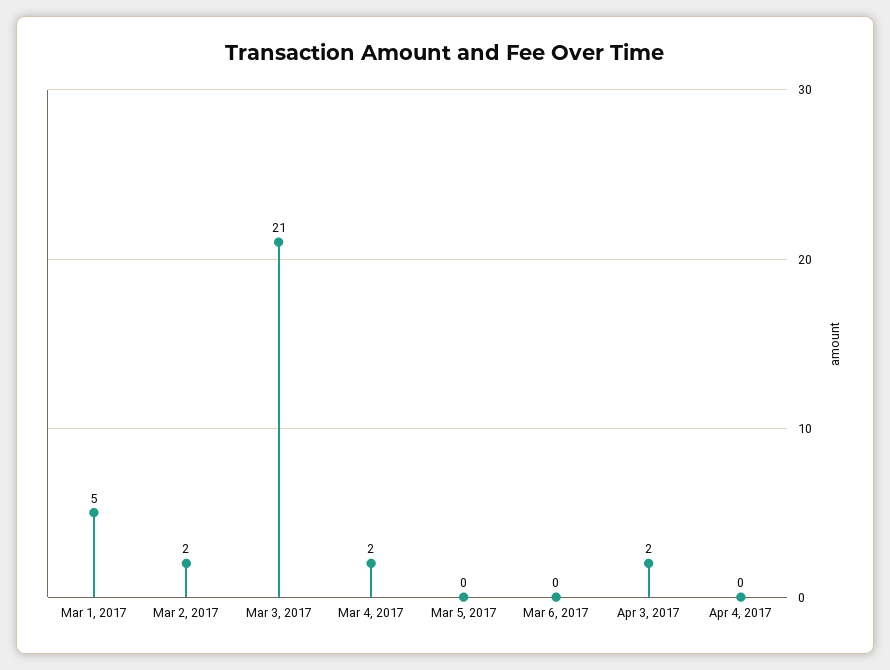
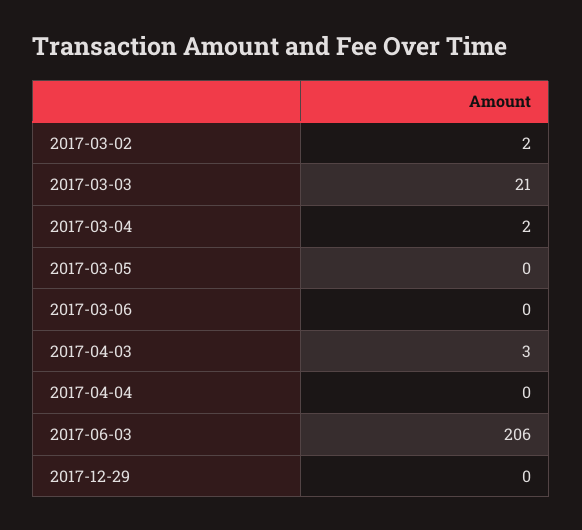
Mar 1, 2017: 5 -> none
Apr 3, 2017: 2 -> 3
2017-06-03: none -> 206
2017-12-29: none -> 0

